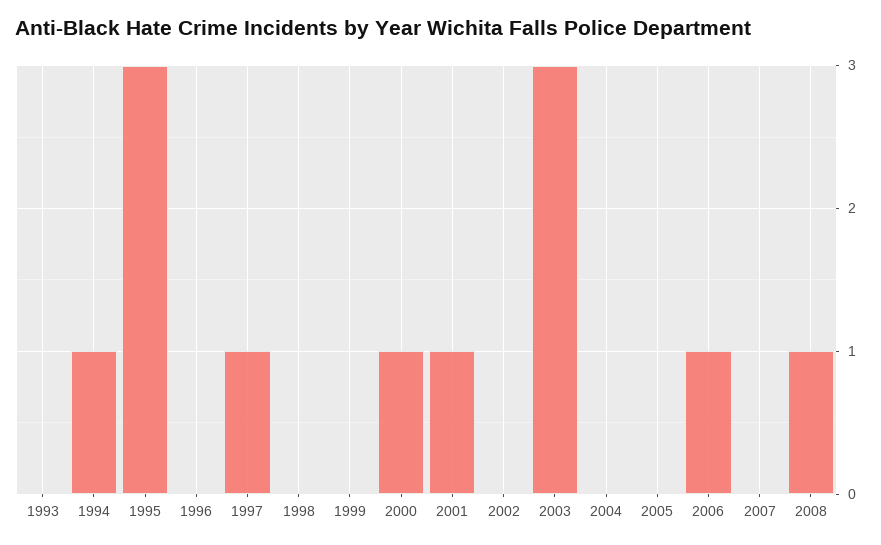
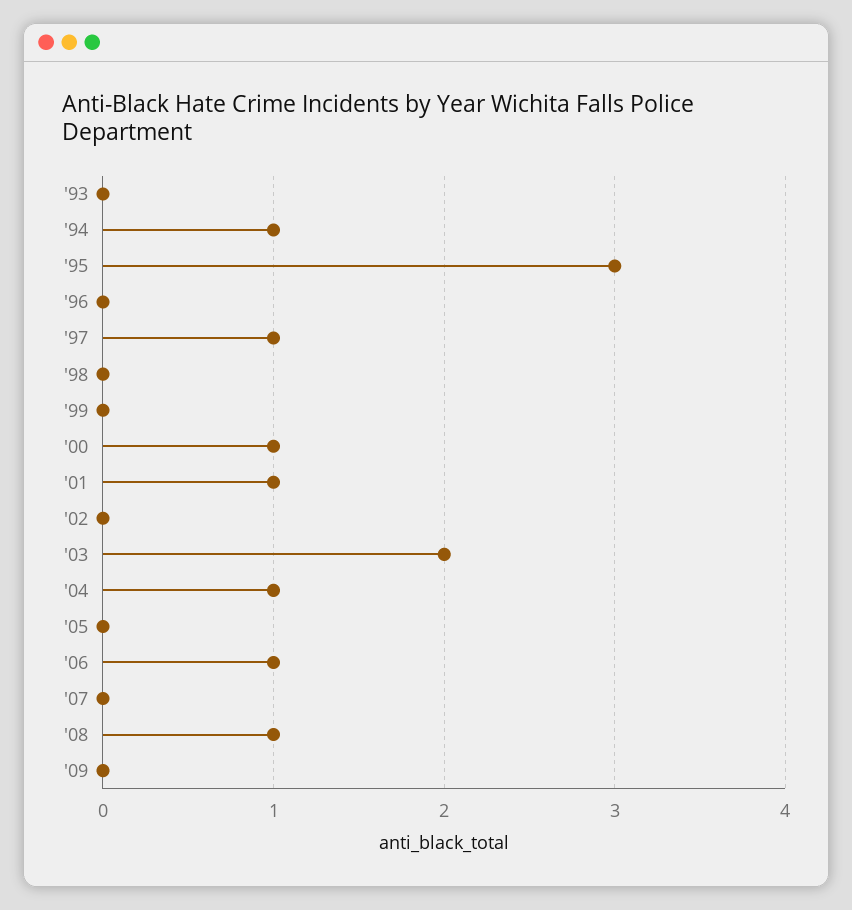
2003: 3 -> 2
2004: 0 -> 1
'09: none -> 0

